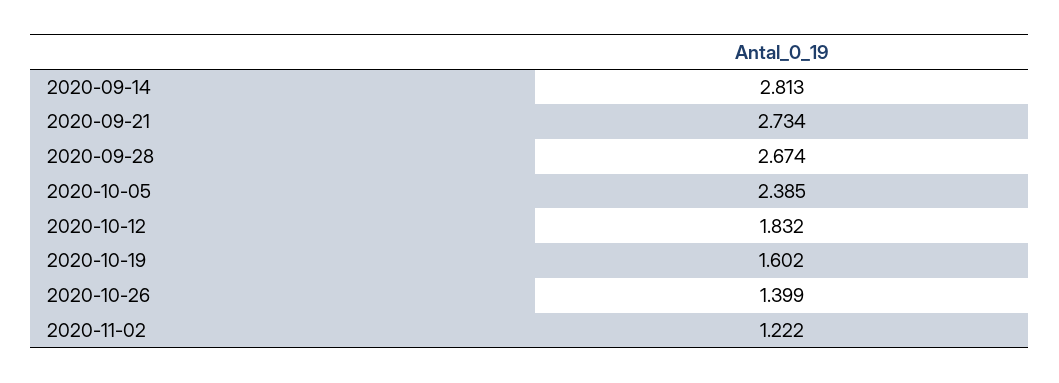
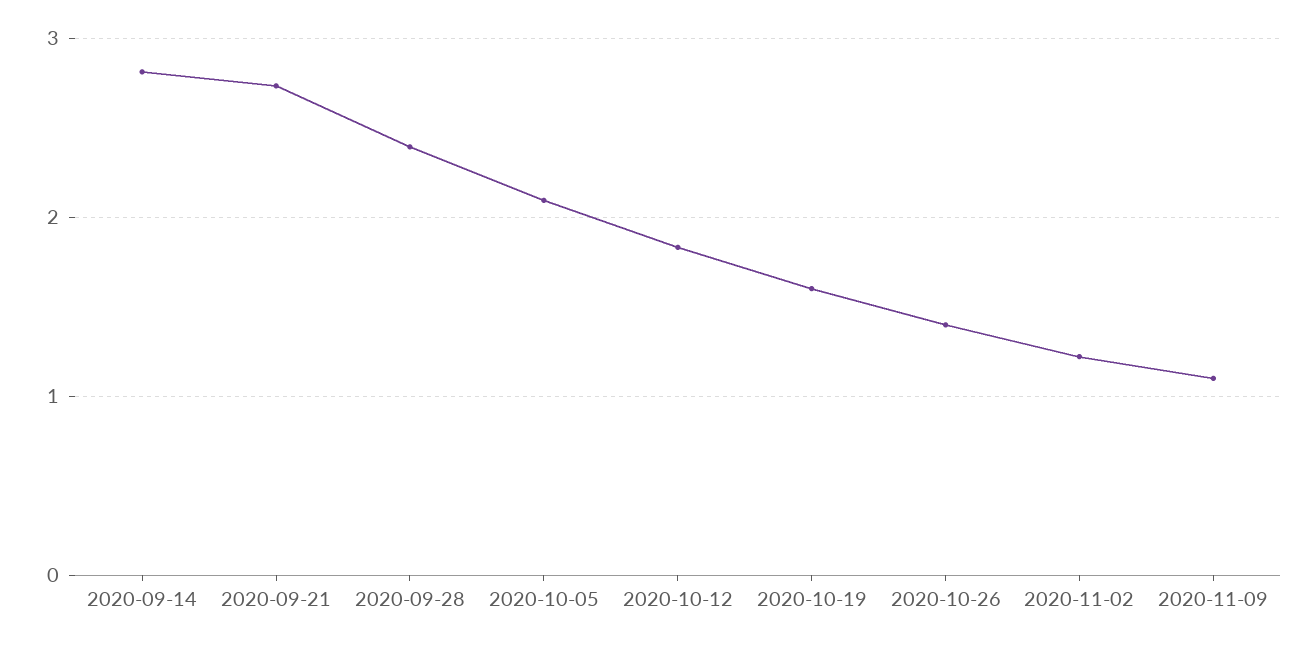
2020-09-28: 2.674 -> 2.4
2020-10-05: 2.385 -> 2.1
2020-11-09: none -> 1.1

